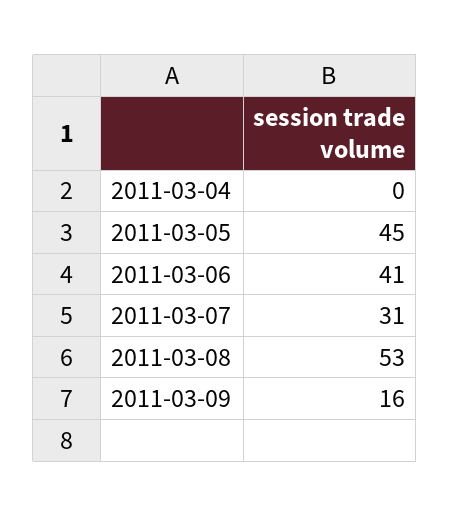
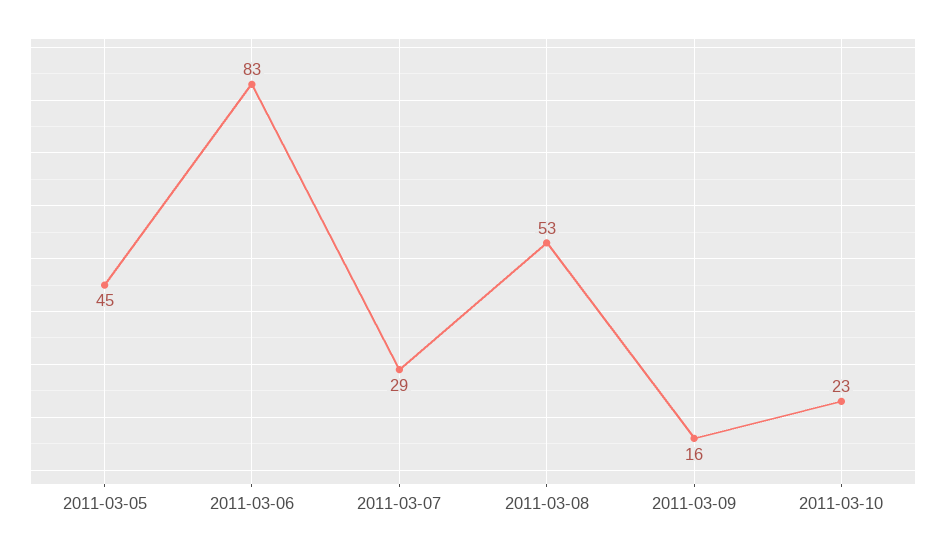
2011-03-04: 0 -> none
2011-03-06: 41 -> 83
2011-03-07: 31 -> 29
2011-03-10: none -> 23

